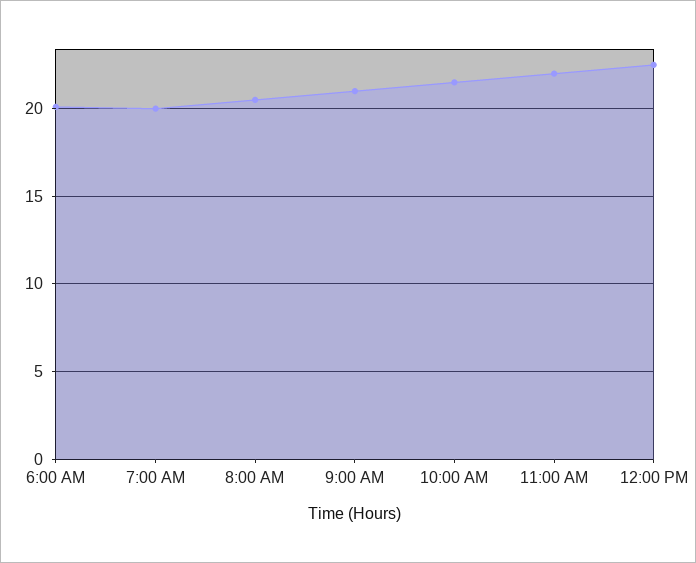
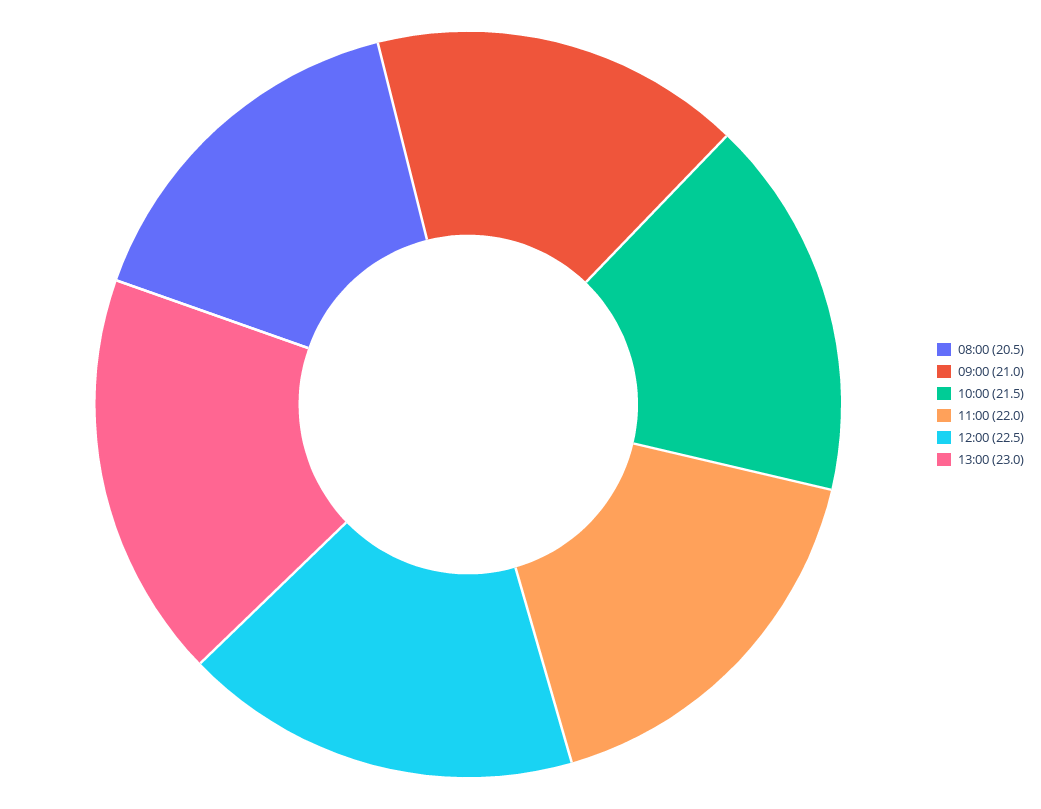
6:00 AM: 20 -> none
7:00 AM: 20 -> none
13:00: none -> 23

